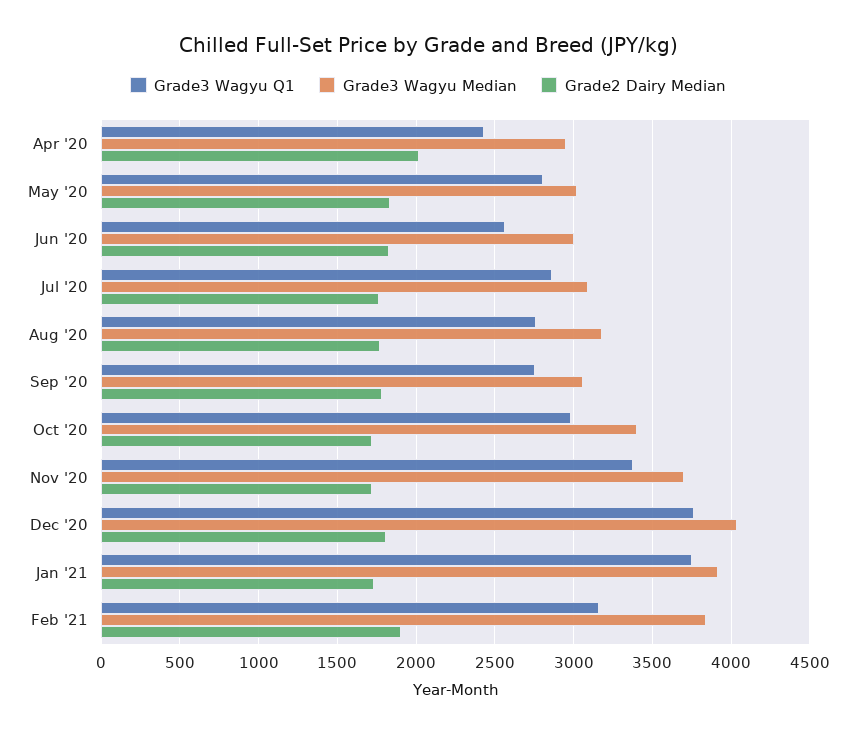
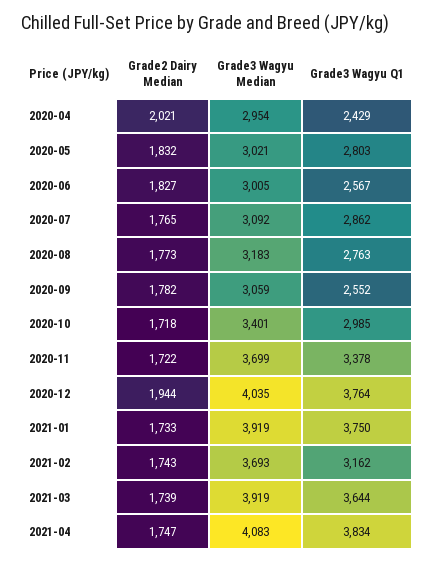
Grade3 Wagyu Q1, Sep '20: 2750 -> 2552
Grade2 Dairy Median, Dec '20: 1800 -> 1944
Grade3 Wagyu Median, Feb '21: 3850 -> 3693
Grade2 Dairy Median, Feb '21: 1900 -> 1743
Grade2 Dairy Median, 2021-03: none -> 1739
Grade3 Wagyu Median, 2021-03: none -> 3919
Grade3 Wagyu Q1, 2021-03: none -> 3644
Grade2 Dairy Median, 2021-04: none -> 1747
Grade3 Wagyu Median, 2021-04: none -> 4083
Grade3 Wagyu Q1, 2021-04: none -> 3834

